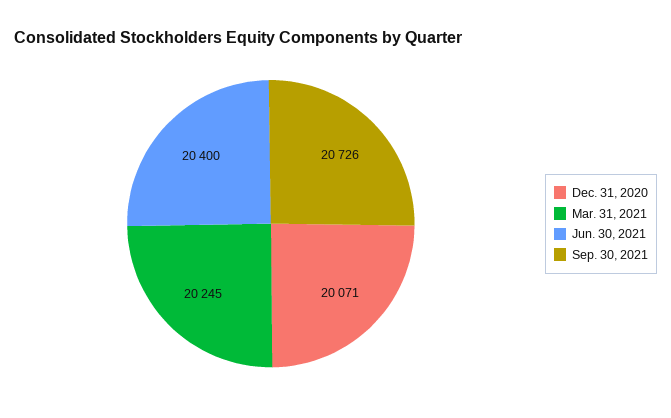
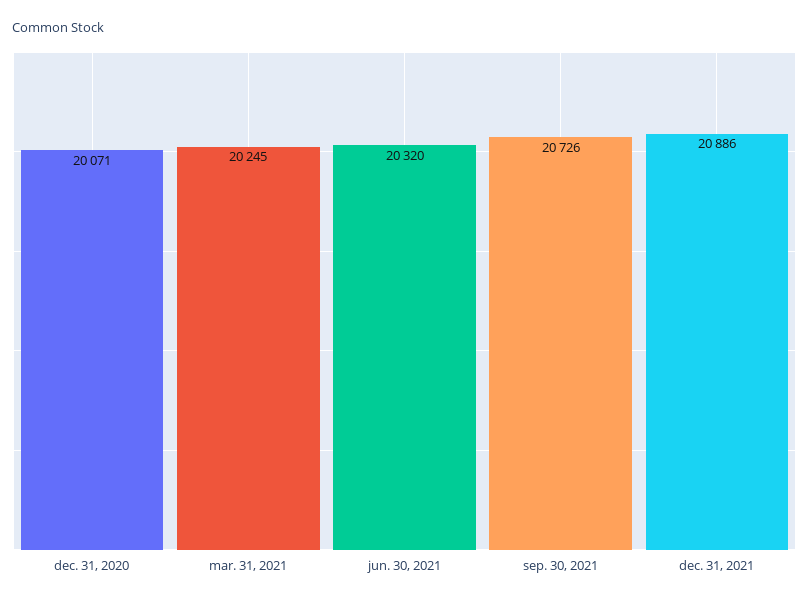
Jun. 30, 2021: 20400 -> 20320
dec. 31, 2021: none -> 20886

